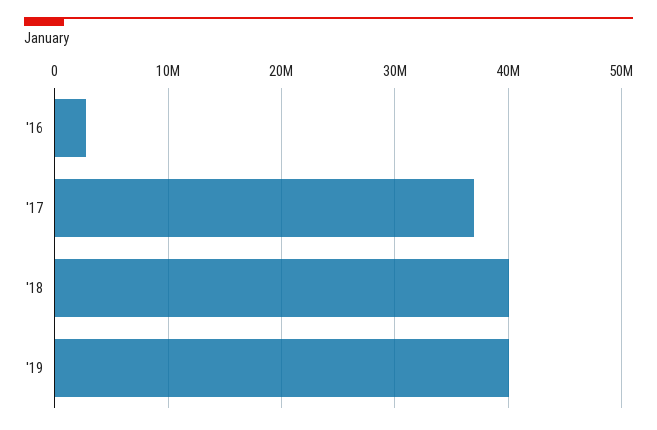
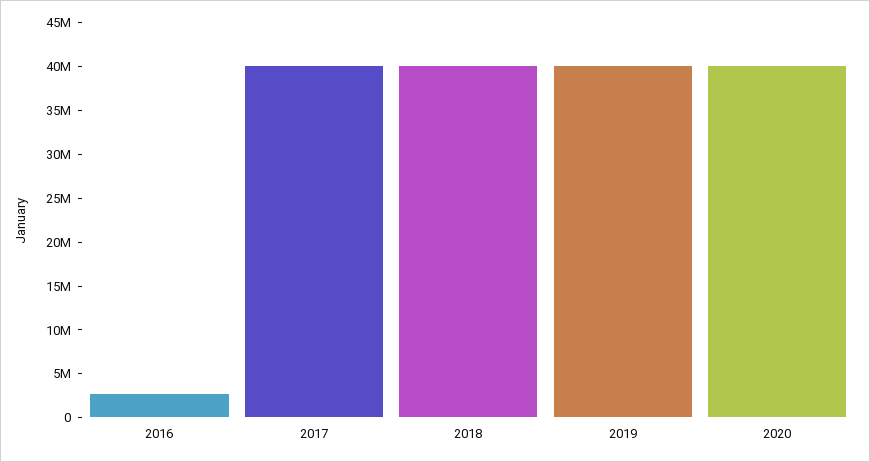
'17: 37000000 -> 40000000
2020: none -> 40000000

